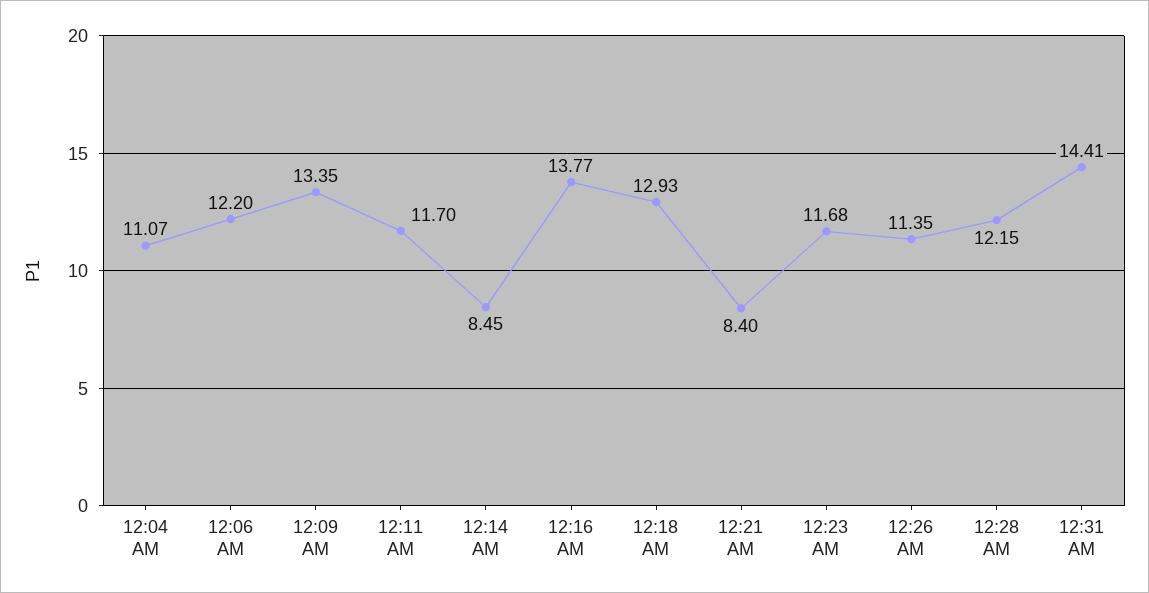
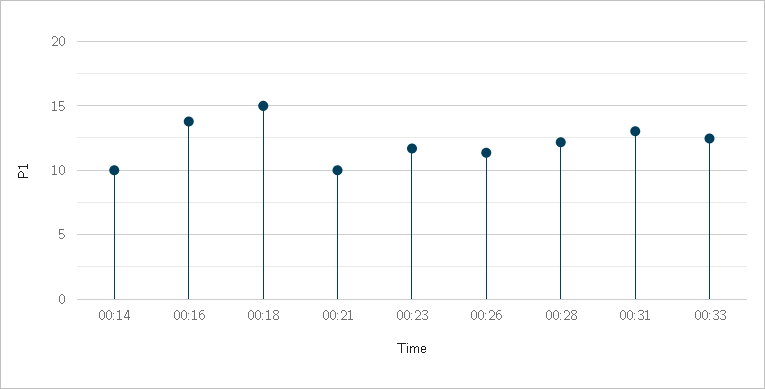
12:04 AM: 11.07 -> none
12:06 AM: 12.2 -> none
12:09 AM: 13.35 -> none
12:11 AM: 11.7 -> none
12:14 AM: 8.45 -> 10
12:18 AM: 12.93 -> 15
12:21 AM: 8.4 -> 10
12:31 AM: 14.41 -> 13
00:33: none -> 12.5

